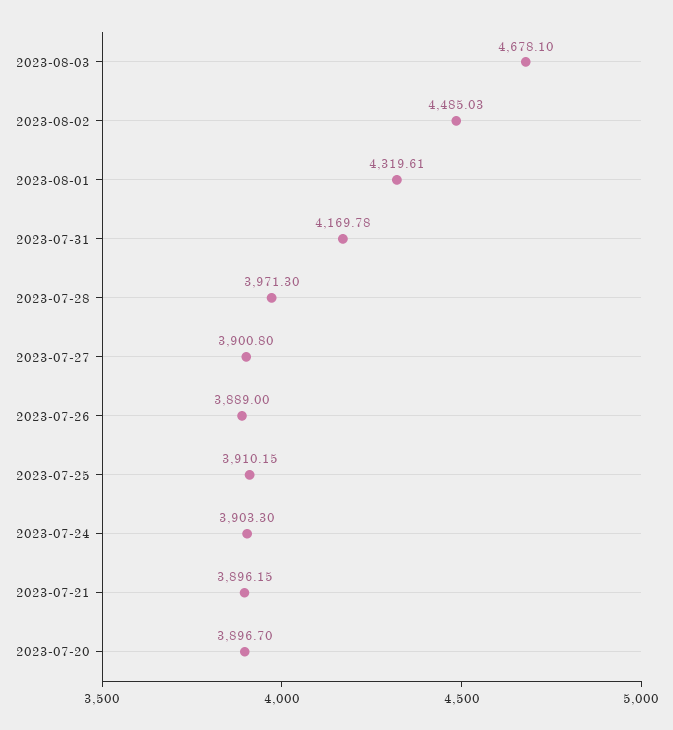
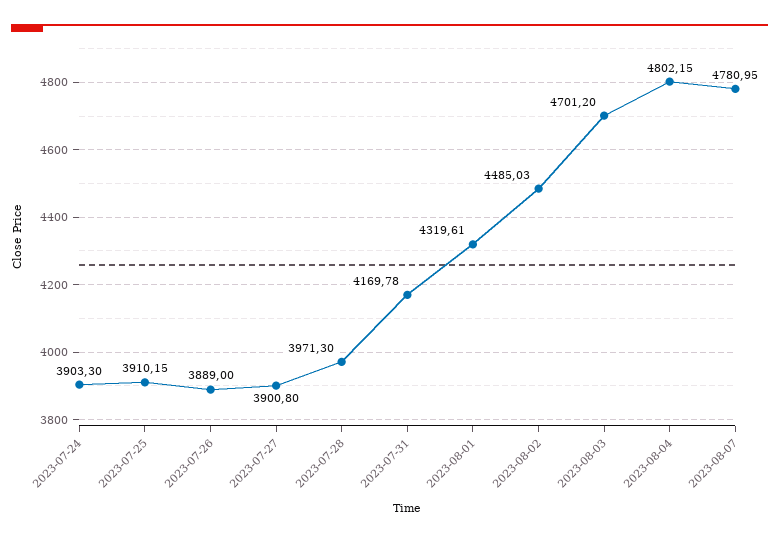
2023-08-03: 4678.1 -> 4701.2
2023-07-21: 3896.15 -> none
2023-07-20: 3896.7 -> none
2023-08-04: none -> 4802.15
2023-08-07: none -> 4780.95

